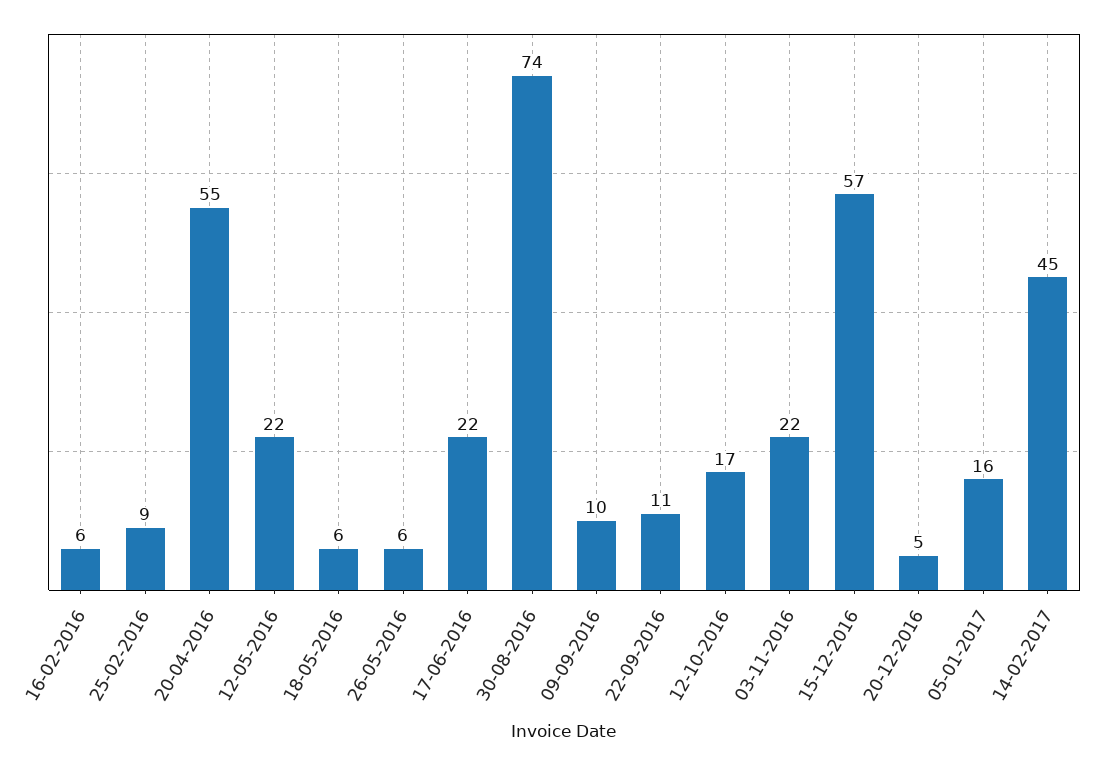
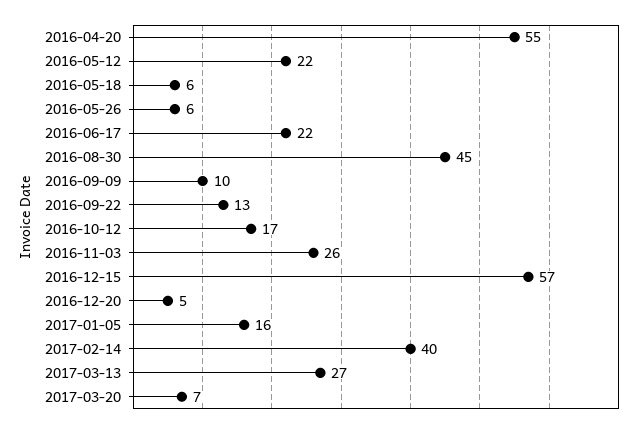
16-02-2016: 6 -> none
25-02-2016: 9 -> none
30-08-2016: 74 -> 45
22-09-2016: 11 -> 13
03-11-2016: 22 -> 26
14-02-2017: 45 -> 40
2017-03-13: none -> 27
2017-03-20: none -> 7

